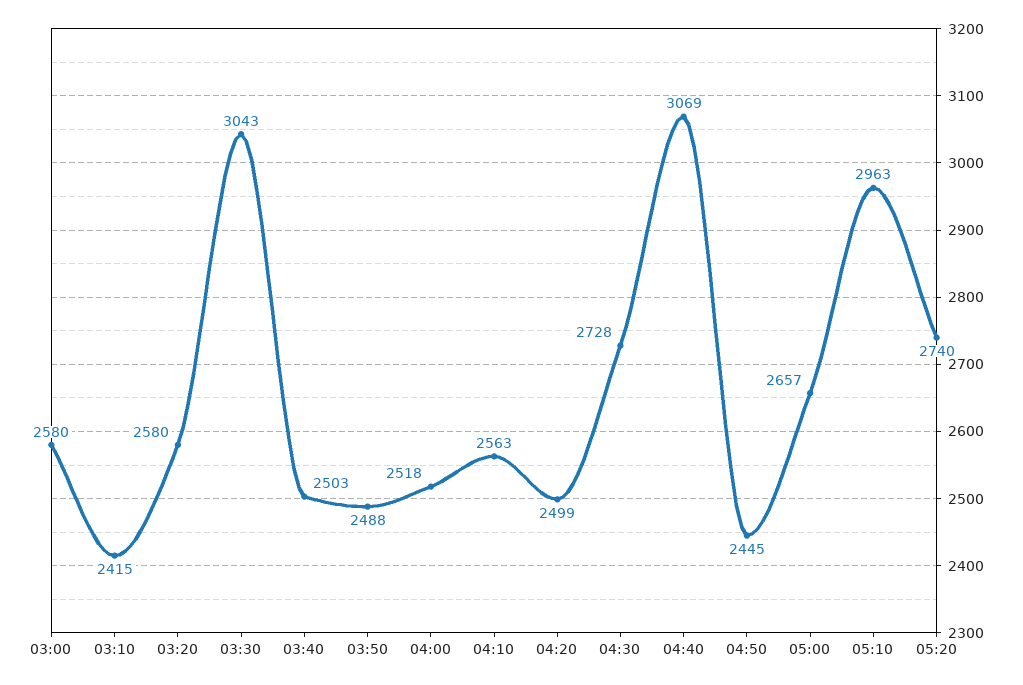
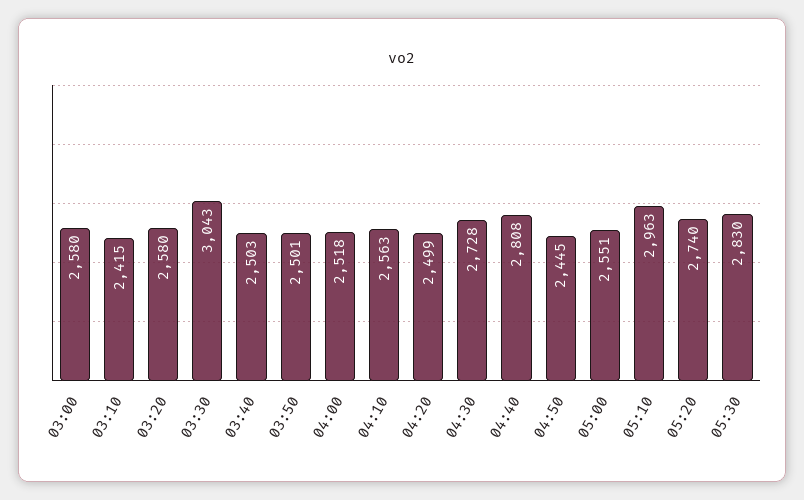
03:50: 2488 -> 2501
04:40: 3069 -> 2808
05:00: 2657 -> 2551
05:30: none -> 2830

